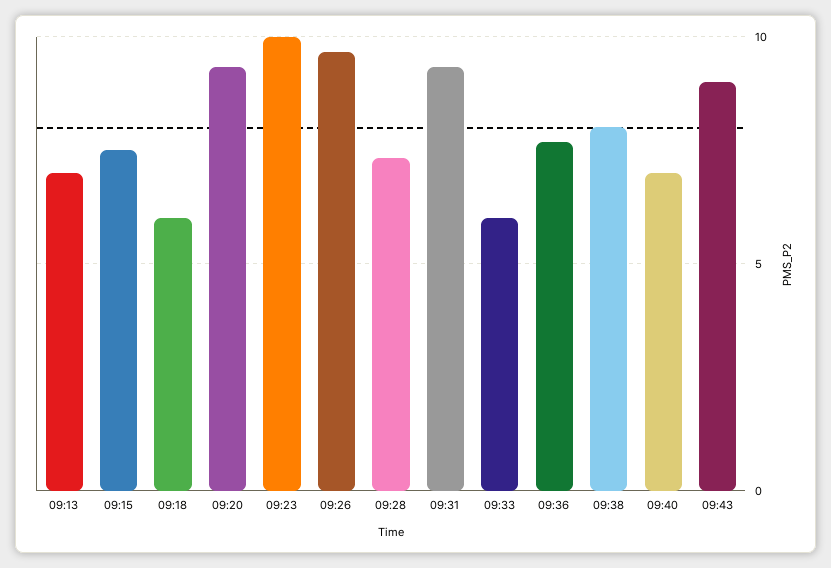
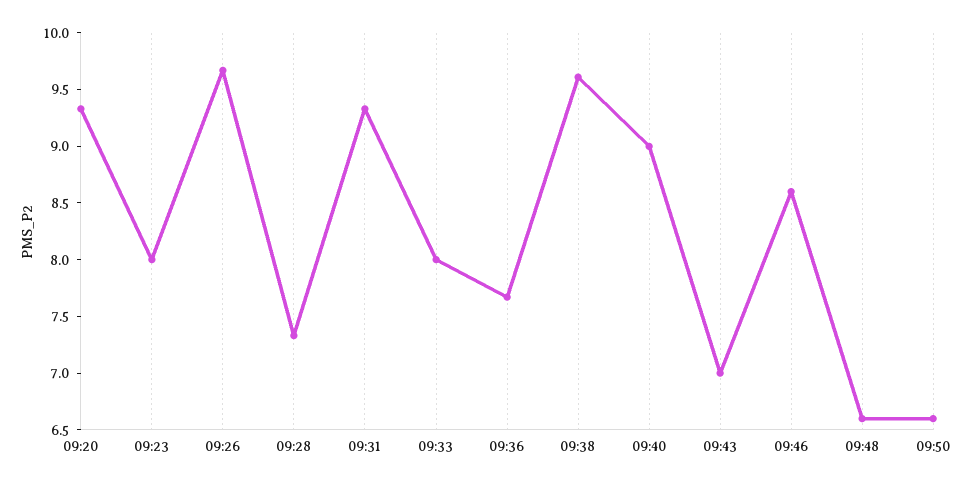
09:13: 7 -> none
09:15: 7.5 -> none
09:18: 6 -> none
09:23: 10 -> 8
09:33: 6 -> 8
09:38: 8 -> 9.6
09:40: 7 -> 9
09:43: 9 -> 7
09:46: none -> 8.6
09:48: none -> 6.6
09:50: none -> 6.6

